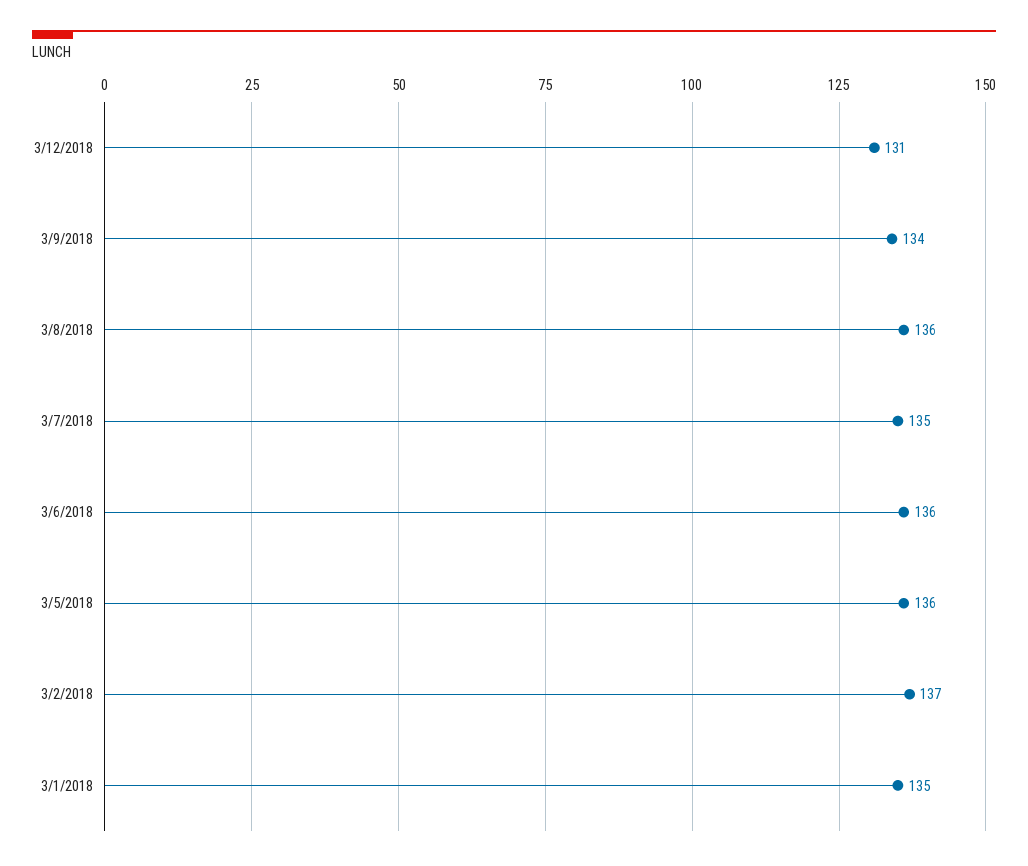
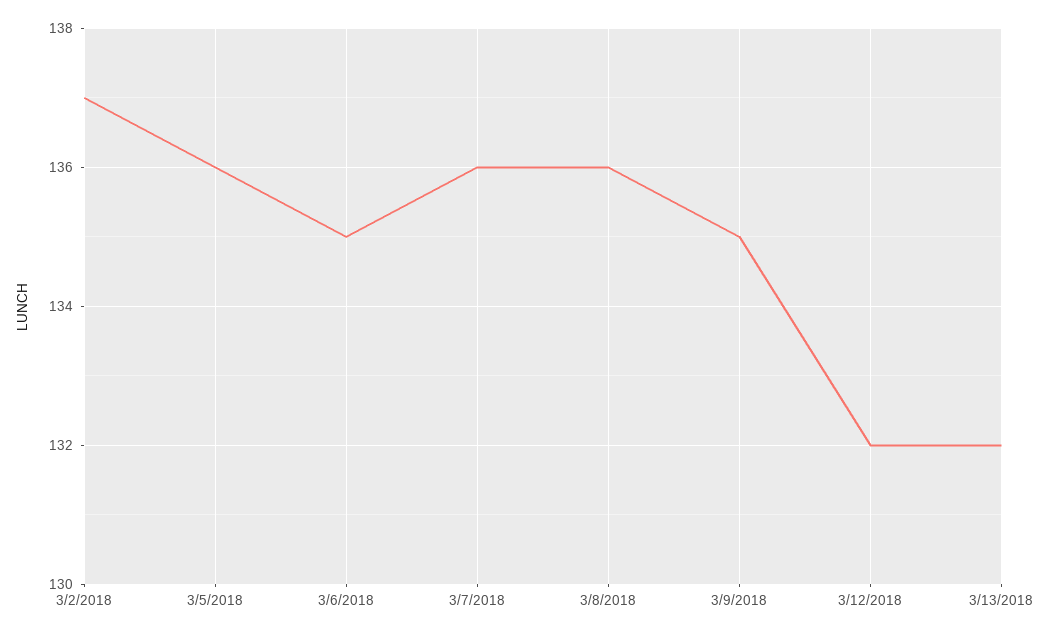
3/12/2018: 131 -> 132
3/9/2018: 134 -> 135
3/7/2018: 135 -> 136
3/6/2018: 136 -> 135
3/1/2018: 135 -> none
3/13/2018: none -> 132

